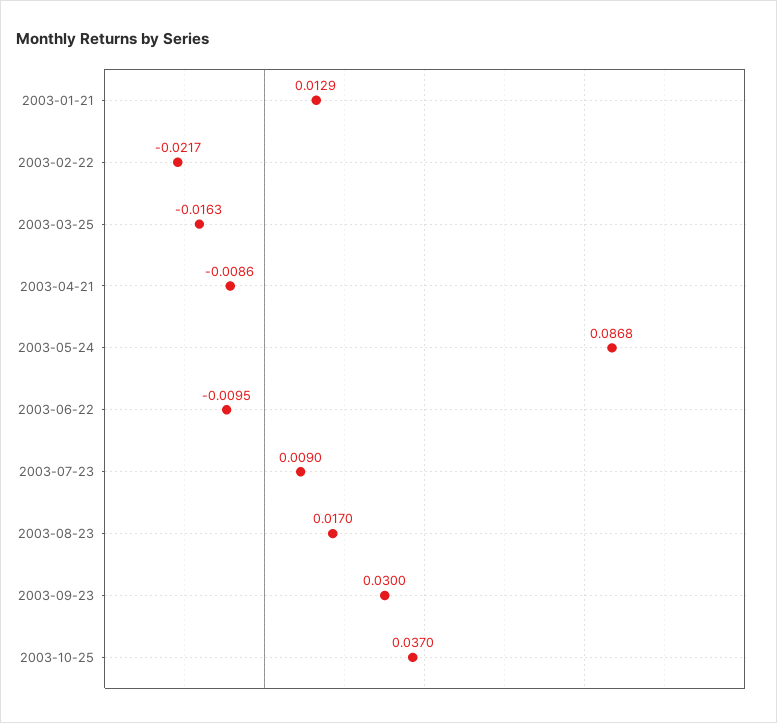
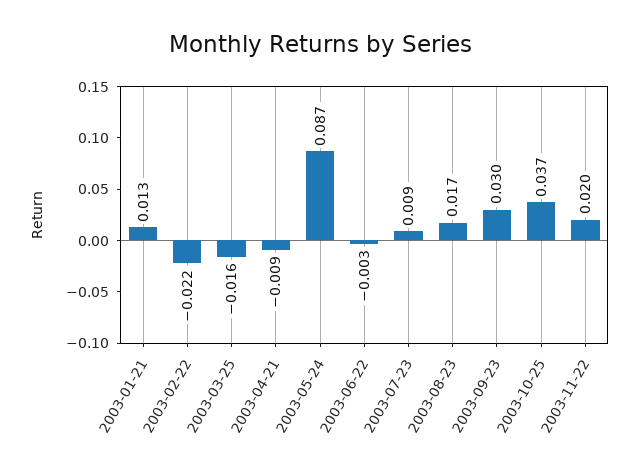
2003-06-22: -0.0095 -> -0.003
2003-11-22: none -> 0.02

